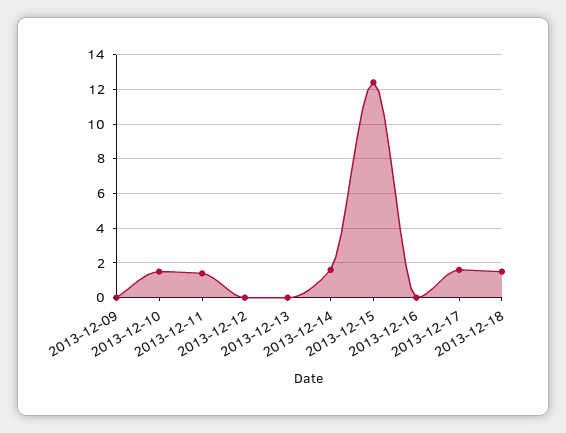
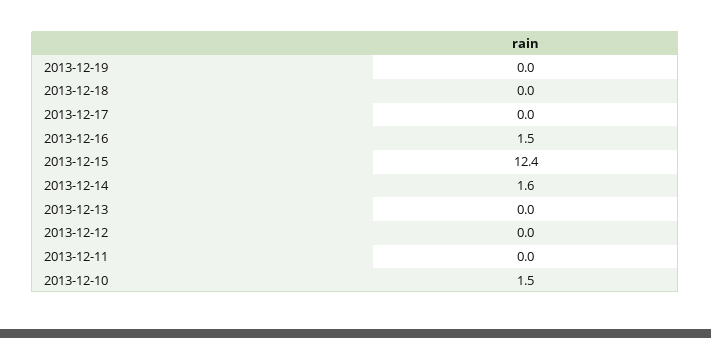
2013-12-09: 0 -> none
2013-12-11: 1.5 -> 0
2013-12-16: 0 -> 1.5
2013-12-17: 1.5 -> 0
2013-12-18: 1.5 -> 0
2013-12-19: none -> 0

